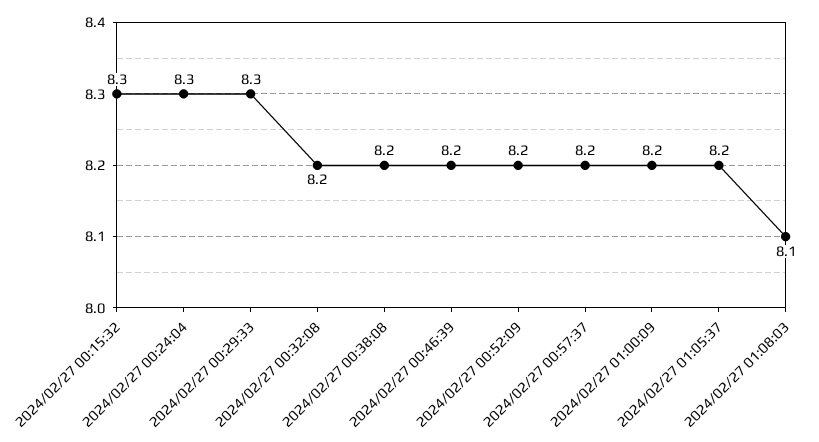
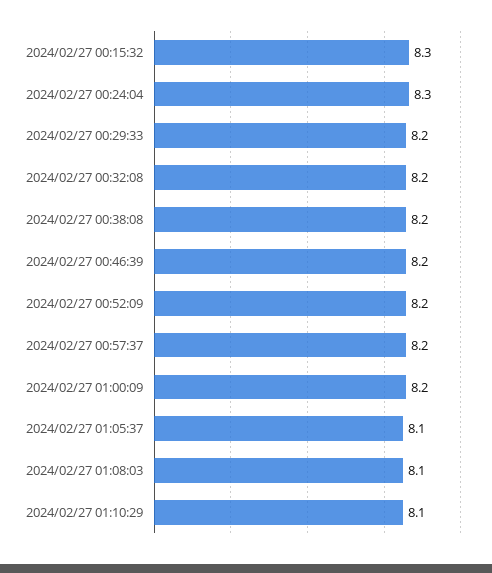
2024/02/27 00:29:33: 8.3 -> 8.2
2024/02/27 01:05:37: 8.2 -> 8.1
2024/02/27 01:10:29: none -> 8.1

